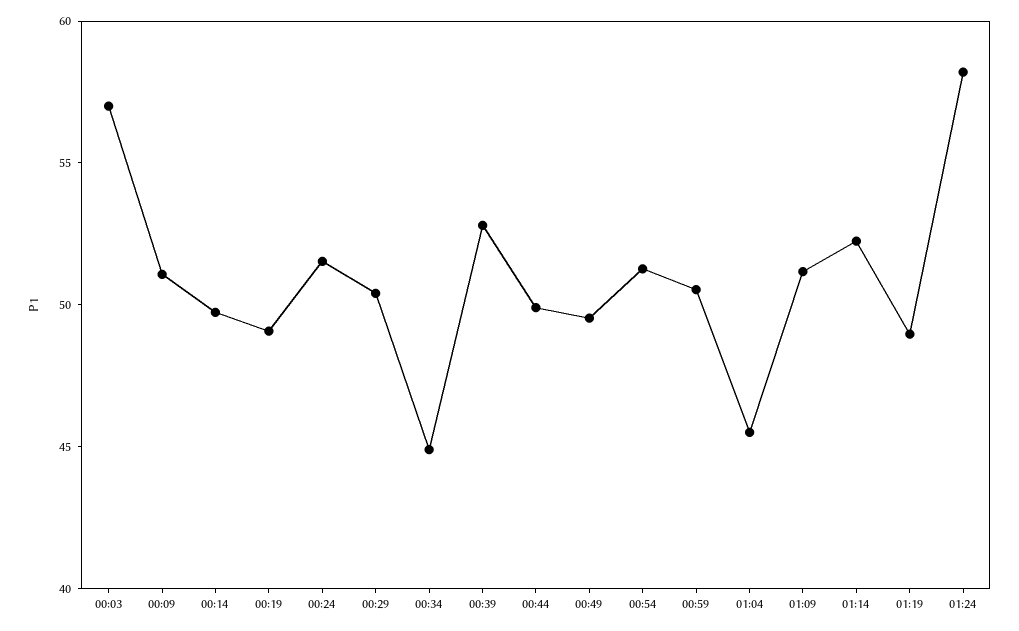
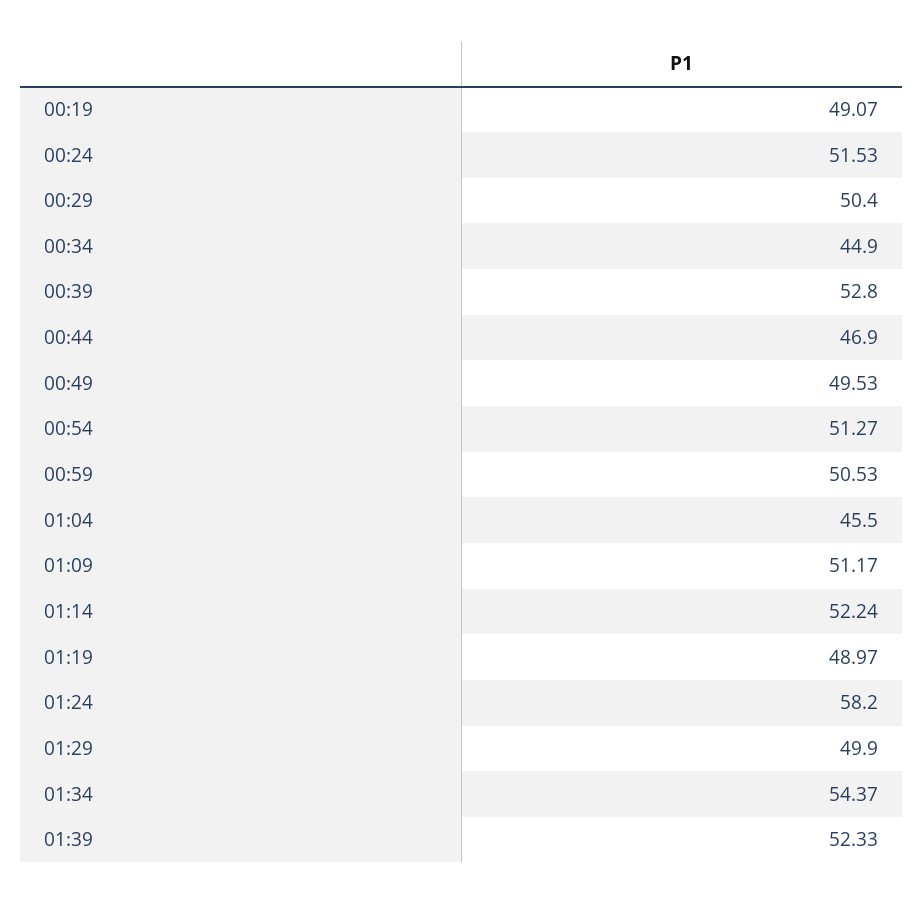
00:03: 57 -> none
00:09: 51 -> none
00:14: 50 -> none
00:44: 50 -> 46.9
01:29: none -> 49.9
01:34: none -> 54.37
01:39: none -> 52.33

